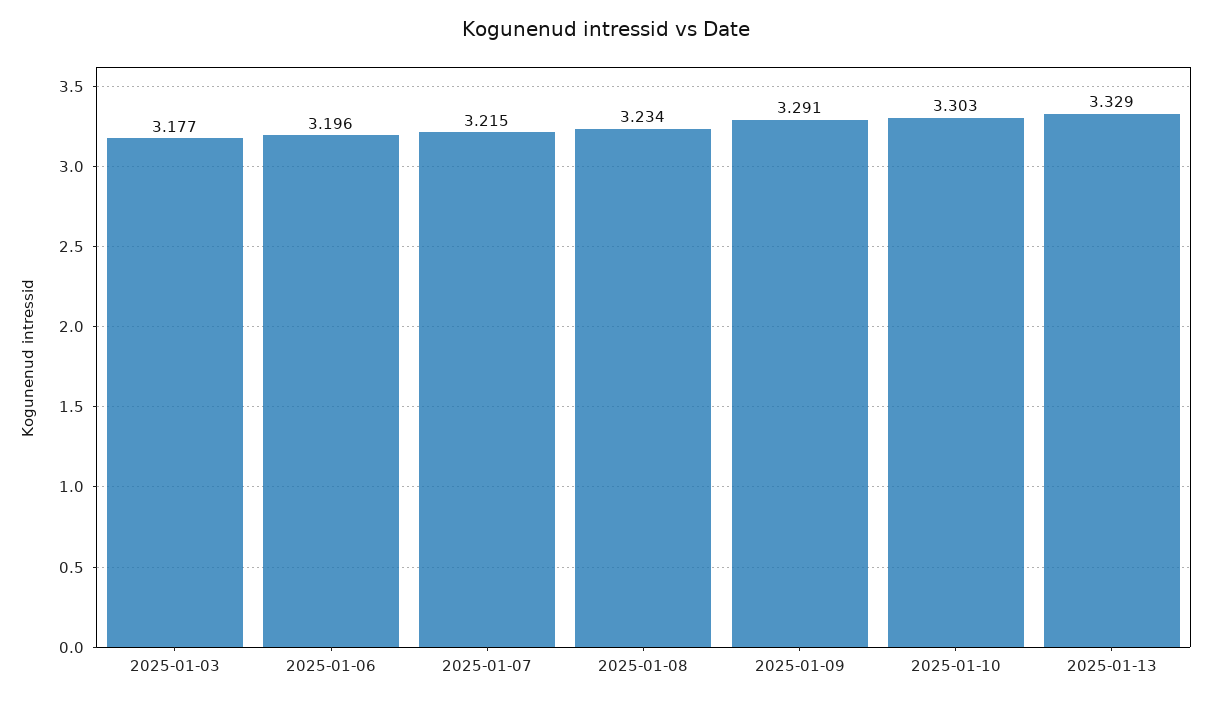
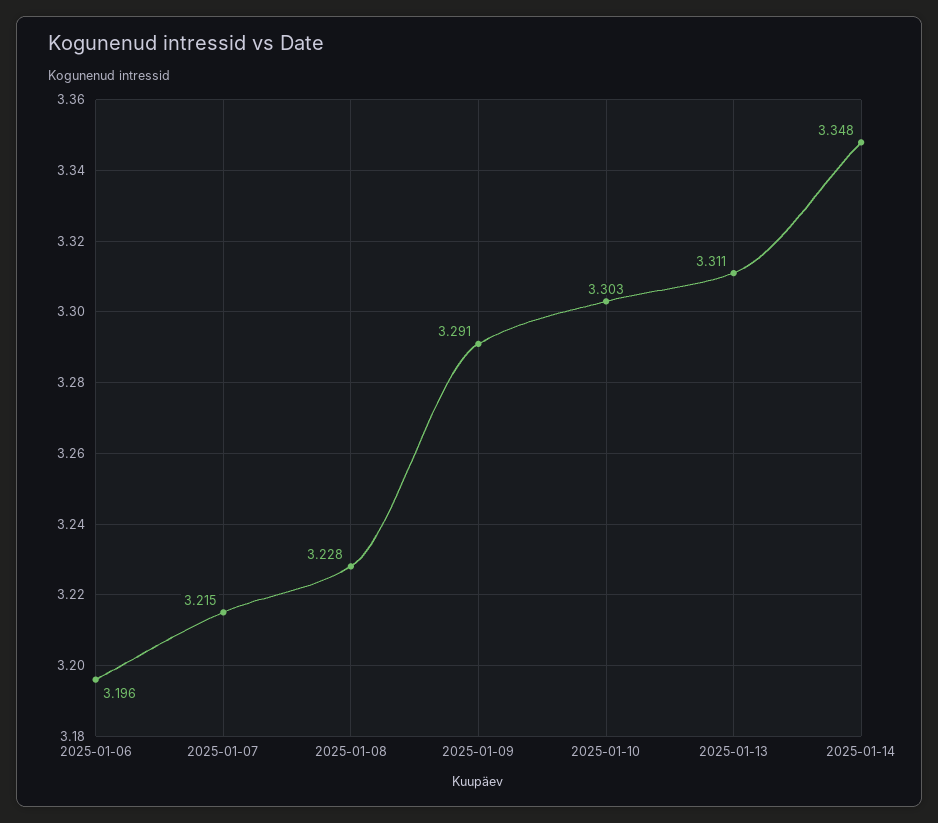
2025-01-03: 3.177 -> none
2025-01-08: 3.234 -> 3.228
2025-01-13: 3.329 -> 3.311
2025-01-14: none -> 3.348

